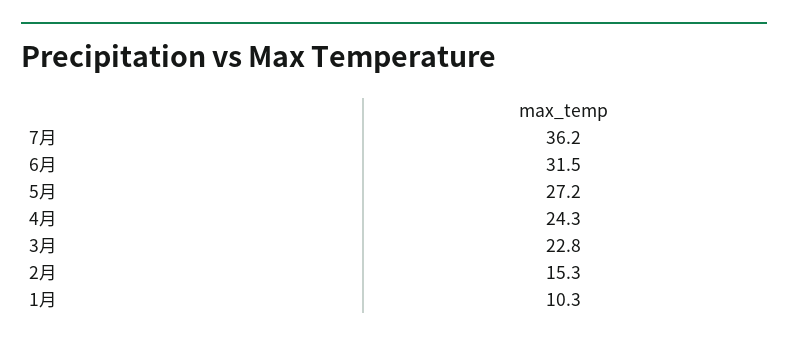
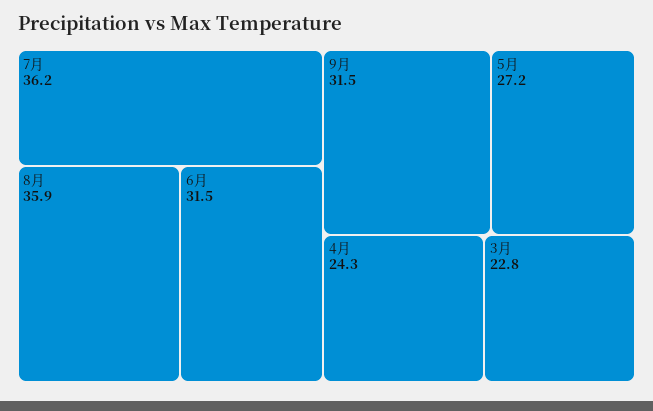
2月: 15.3 -> none
1月: 10.3 -> none
8月: none -> 35.9
9月: none -> 31.5

